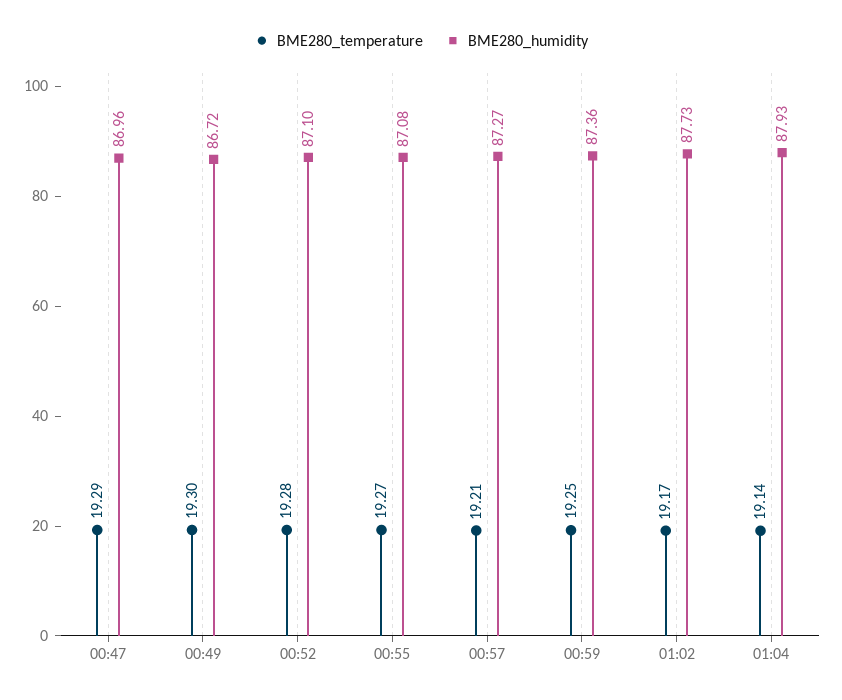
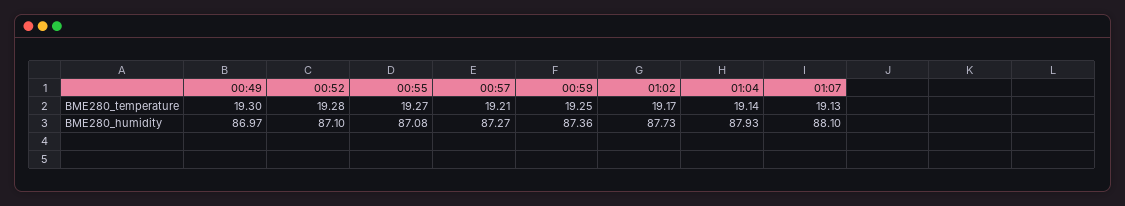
BME280_temperature, 00:47: 19.29 -> none
BME280_humidity, 00:47: 86.96 -> none
BME280_humidity, 00:49: 86.72 -> 86.97
BME280_temperature, 01:07: none -> 19.13
BME280_humidity, 01:07: none -> 88.1

